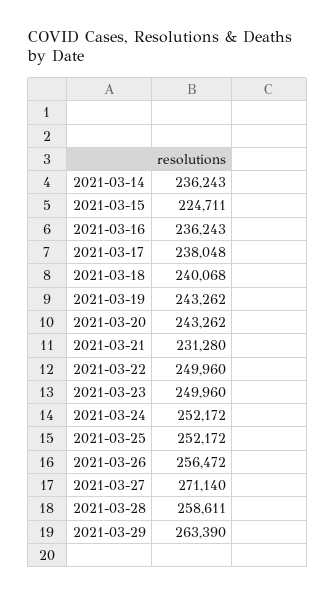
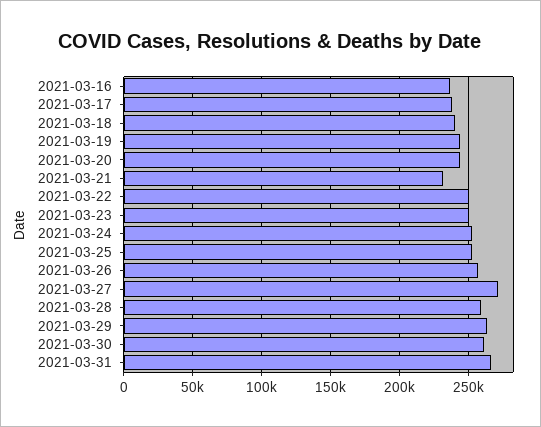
2021-03-14: 236243 -> none
2021-03-15: 224711 -> none
2021-03-30: none -> 260000
2021-03-31: none -> 265000

